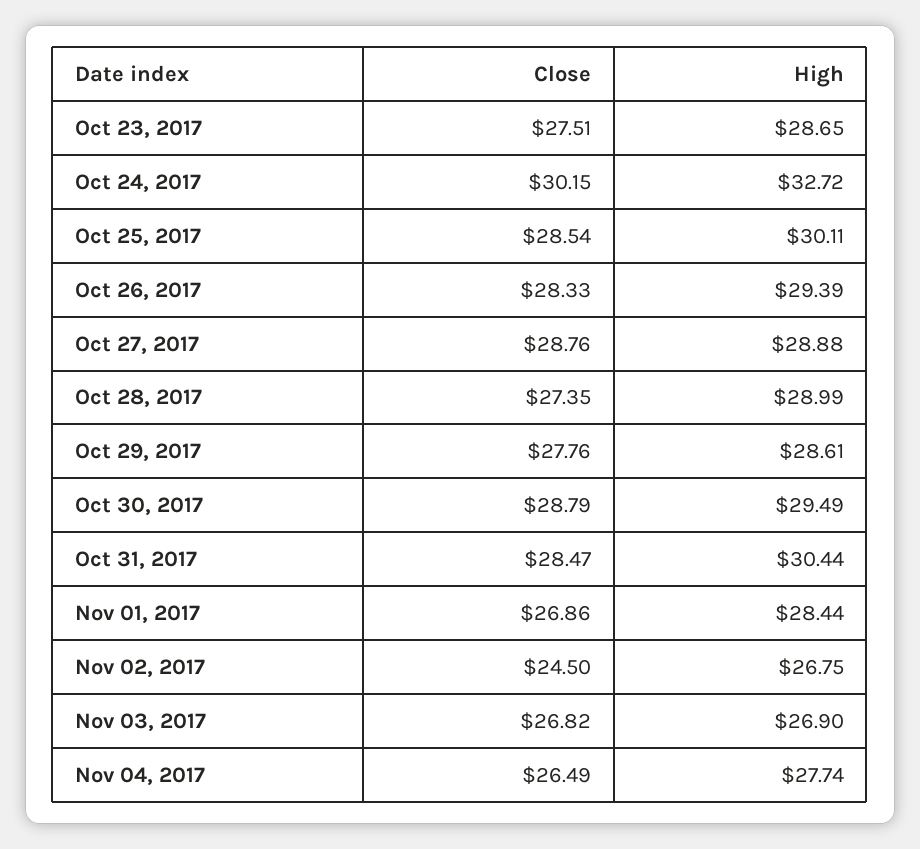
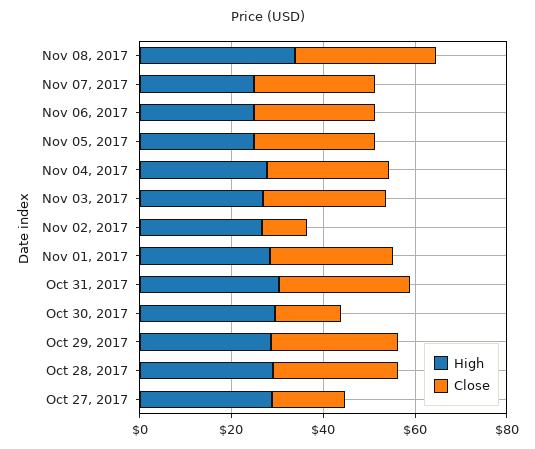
Close, Oct 23, 2017: 27.51 -> none
High, Oct 23, 2017: 28.65 -> none
Close, Oct 24, 2017: 30.15 -> none
High, Oct 24, 2017: 32.72 -> none
Close, Oct 25, 2017: 28.54 -> none
High, Oct 25, 2017: 30.11 -> none
Close, Oct 26, 2017: 28.33 -> none
High, Oct 26, 2017: 29.39 -> none
Close, Oct 27, 2017: 28.76 -> 15
Close, Oct 30, 2017: 28.79 -> 15
Close, Nov 02, 2017: 24.5 -> 10
High, Nov 08, 2017: none -> 35
Close, Nov 08, 2017: none -> 30
High, Nov 07, 2017: none -> 25
Close, Nov 07, 2017: none -> 25
High, Nov 06, 2017: none -> 25
Close, Nov 06, 2017: none -> 25
High, Nov 05, 2017: none -> 25
Close, Nov 05, 2017: none -> 25

